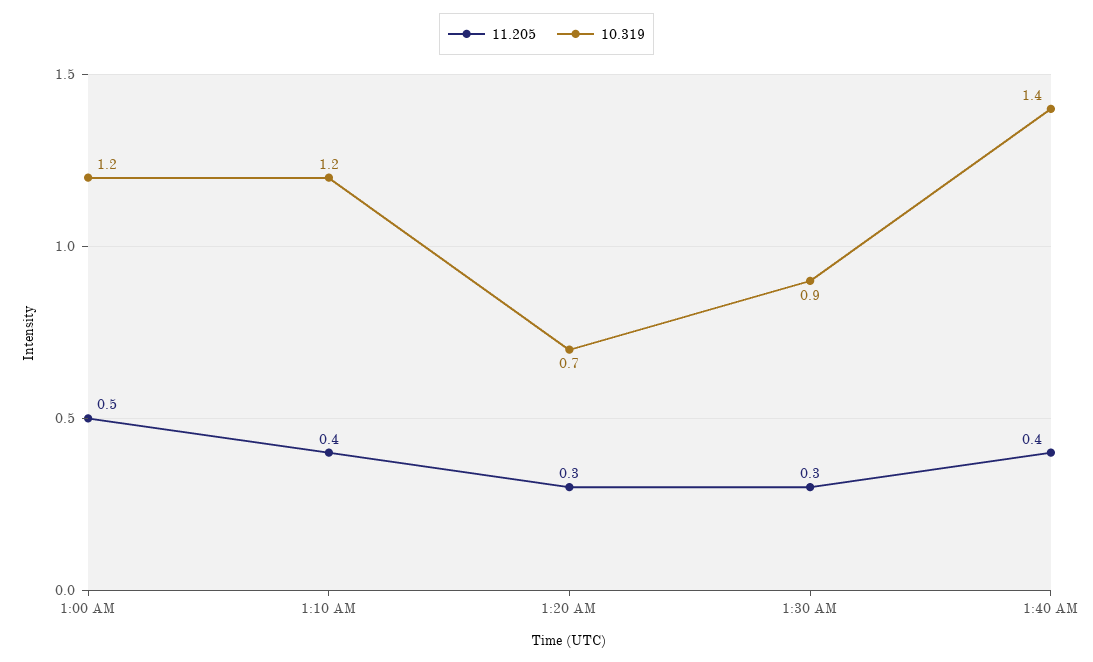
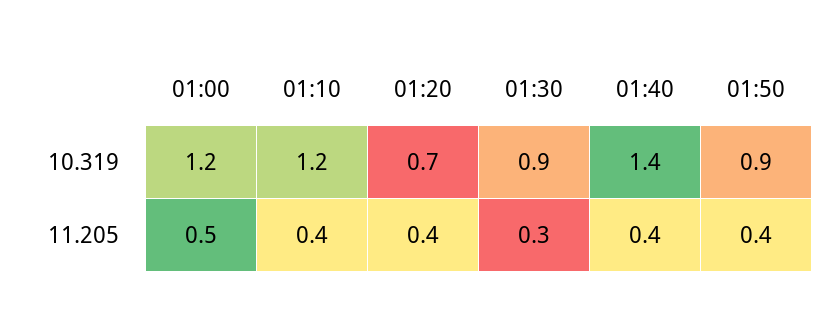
11.205, 1:20 AM: 0.3 -> 0.4
10.319, 01:50: none -> 0.9
11.205, 01:50: none -> 0.4

